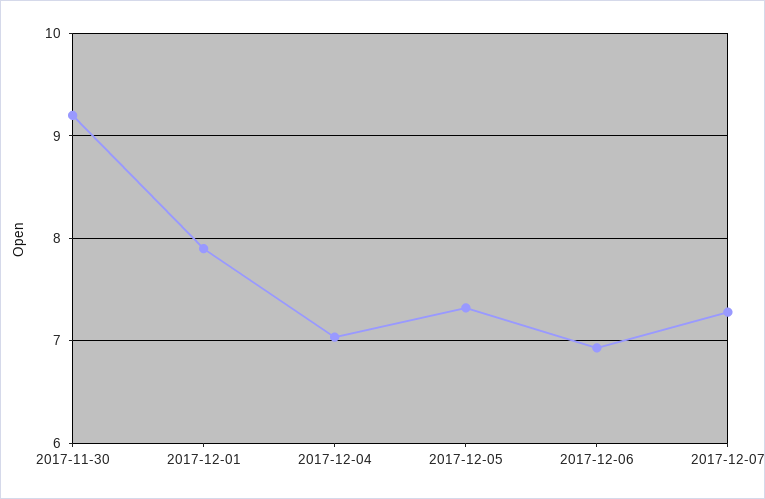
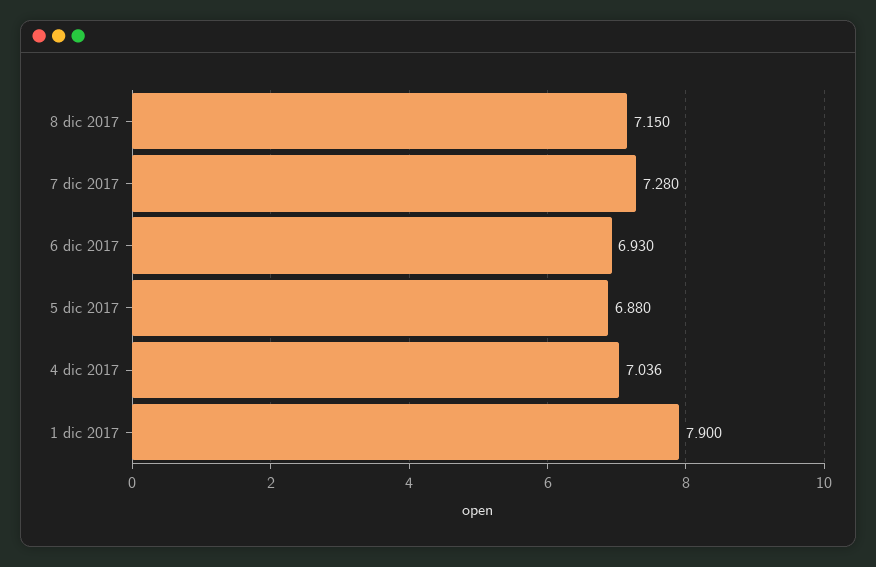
2017-11-30: 9.2 -> none
2017-12-05: 7.3 -> 6.88
8 dic 2017: none -> 7.15

